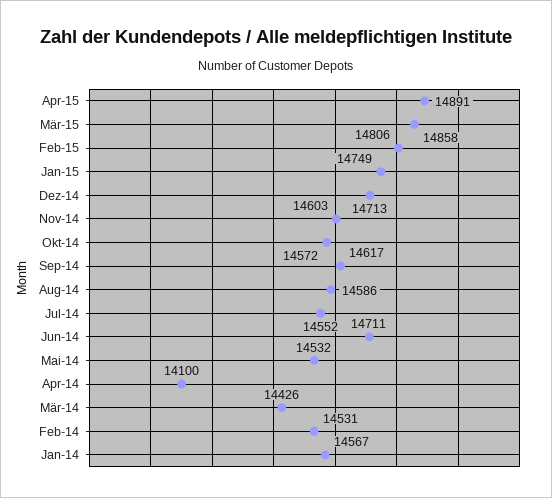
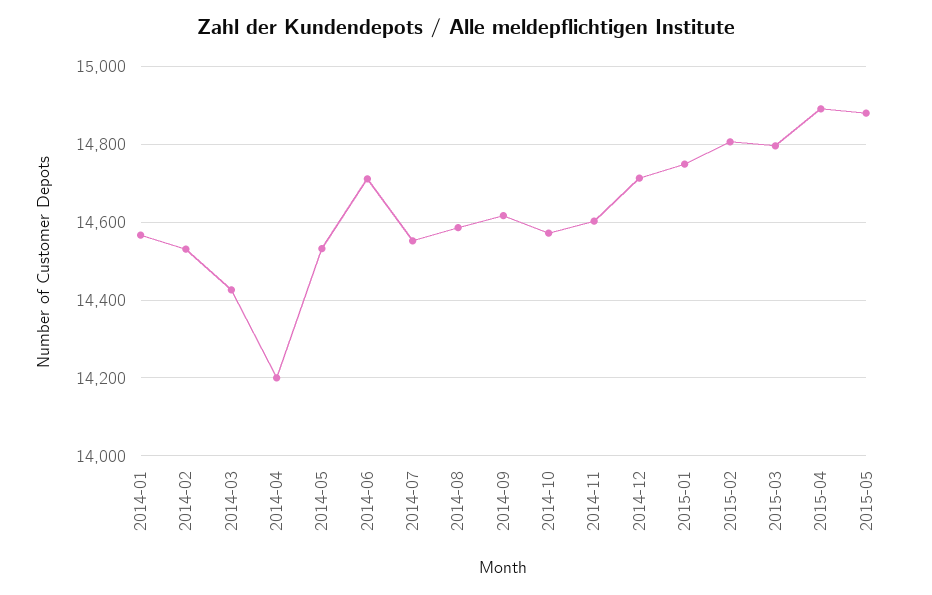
Mär-15: 14858 -> 14800
Apr-14: 14100 -> 14200
2015-05: none -> 14880

